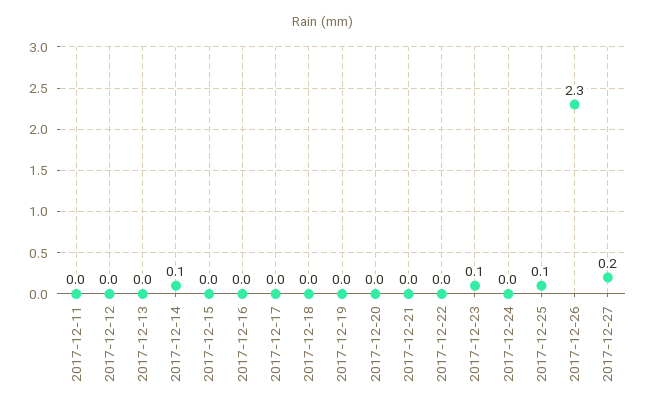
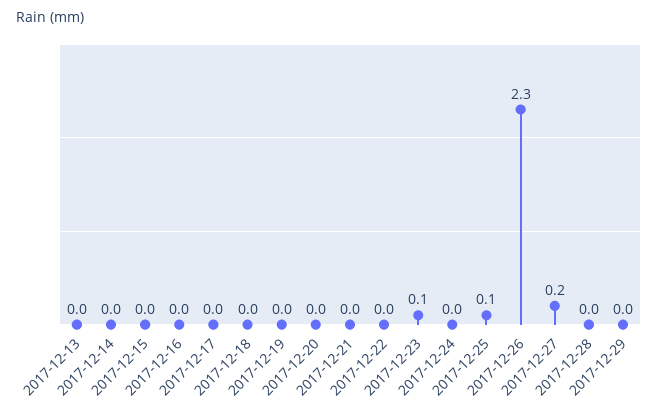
2017-12-11: 0 -> none
2017-12-12: 0 -> none
2017-12-14: 0.1 -> 0
2017-12-28: none -> 0
2017-12-29: none -> 0

